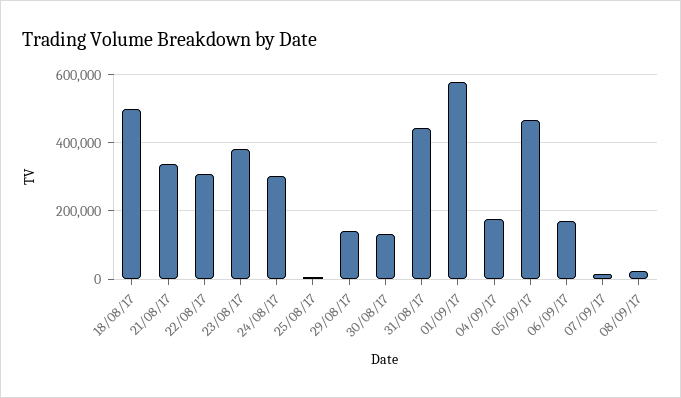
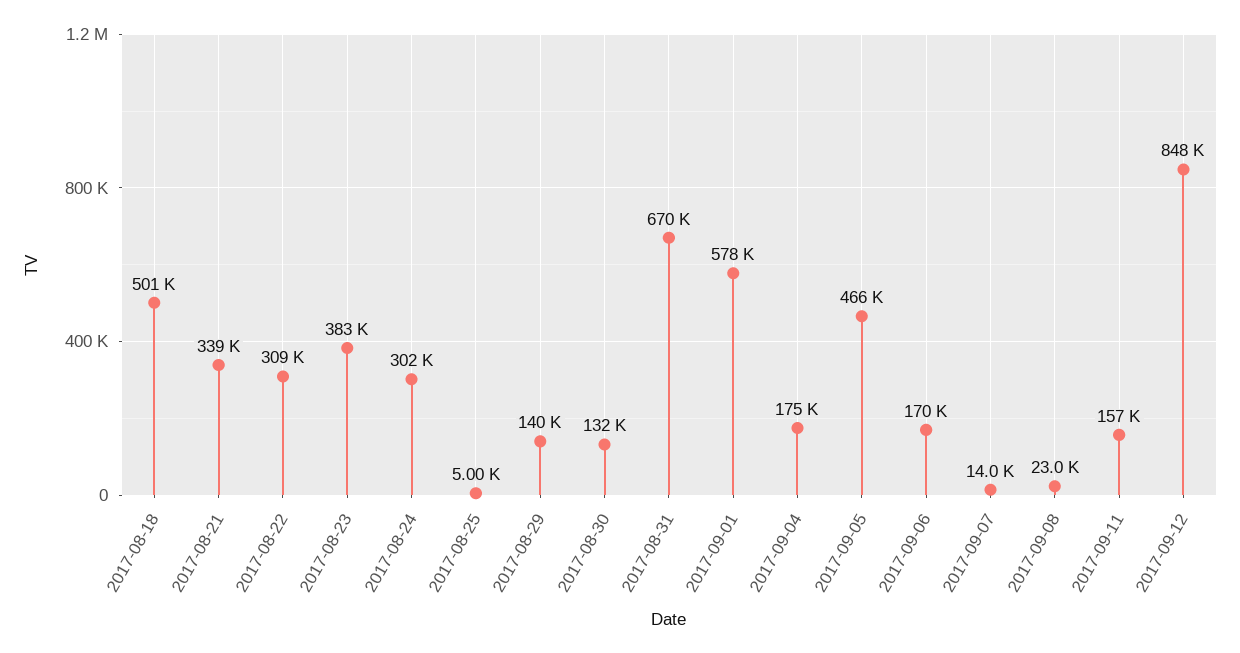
31/08/17: 440000 -> 670000
2017-09-11: none -> 157000
2017-09-12: none -> 848000

